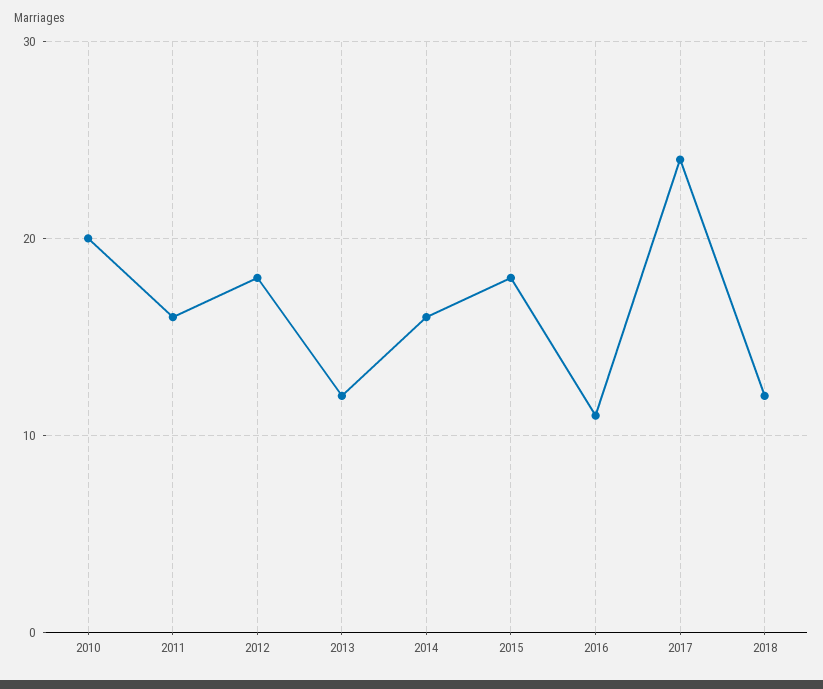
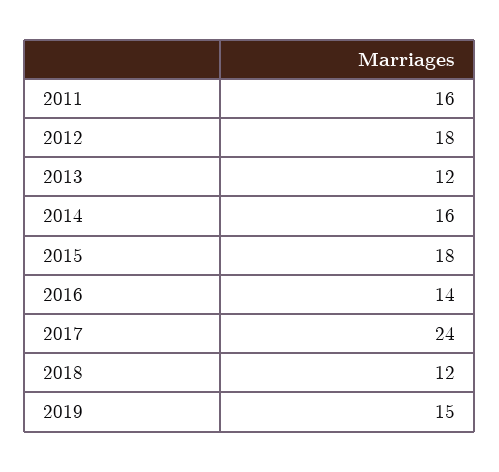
2010: 20 -> none
2016: 11 -> 14
2019: none -> 15

